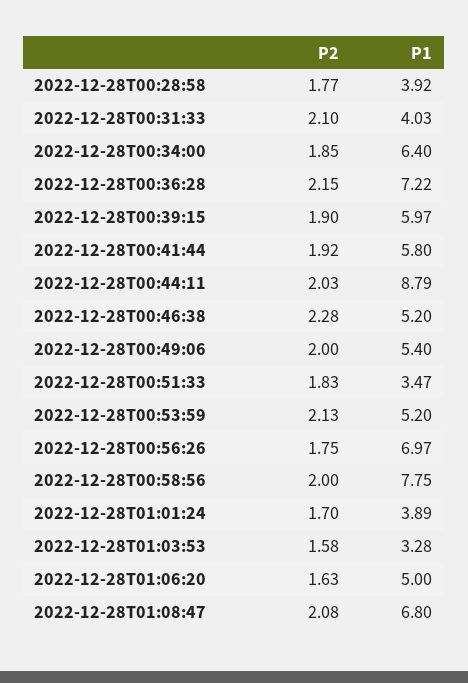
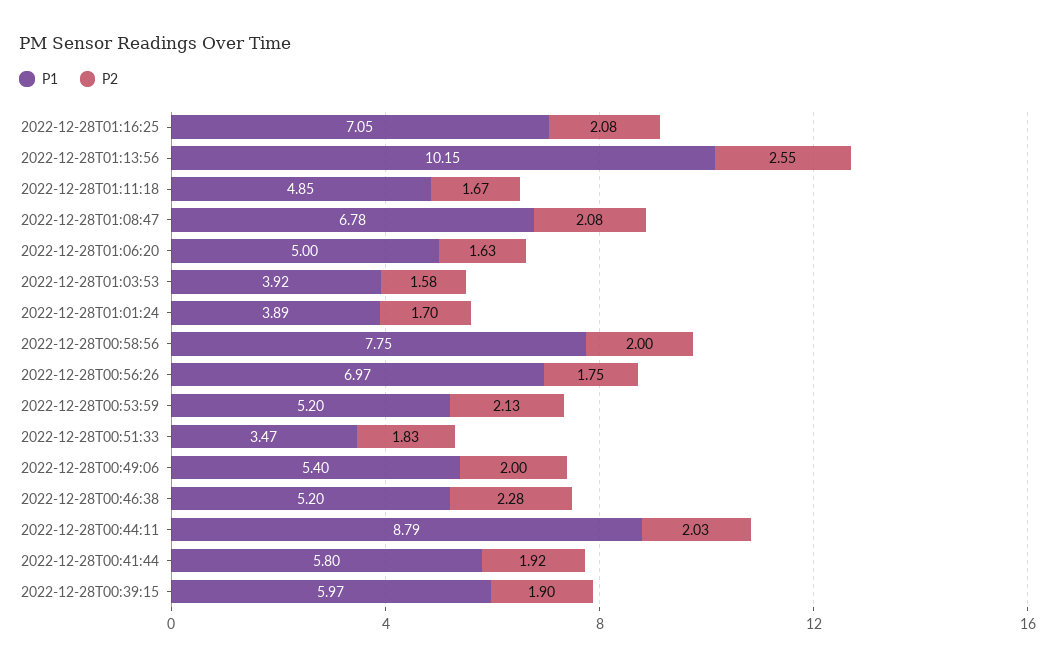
P2, 2022-12-28T00:28:58: 1.77 -> none
P1, 2022-12-28T00:28:58: 3.92 -> none
P2, 2022-12-28T00:31:33: 2.1 -> none
P1, 2022-12-28T00:31:33: 4.03 -> none
P2, 2022-12-28T00:34:00: 1.85 -> none
P1, 2022-12-28T00:34:00: 6.4 -> none
P2, 2022-12-28T00:36:28: 2.15 -> none
P1, 2022-12-28T00:36:28: 7.22 -> none
P1, 2022-12-28T01:03:53: 3.28 -> 3.92
P1, 2022-12-28T01:08:47: 6.8 -> 6.78
P1, 2022-12-28T01:16:25: none -> 7.05
P2, 2022-12-28T01:16:25: none -> 2.08
P1, 2022-12-28T01:13:56: none -> 10.15
P2, 2022-12-28T01:13:56: none -> 2.55
P1, 2022-12-28T01:11:18: none -> 4.85
P2, 2022-12-28T01:11:18: none -> 1.67

